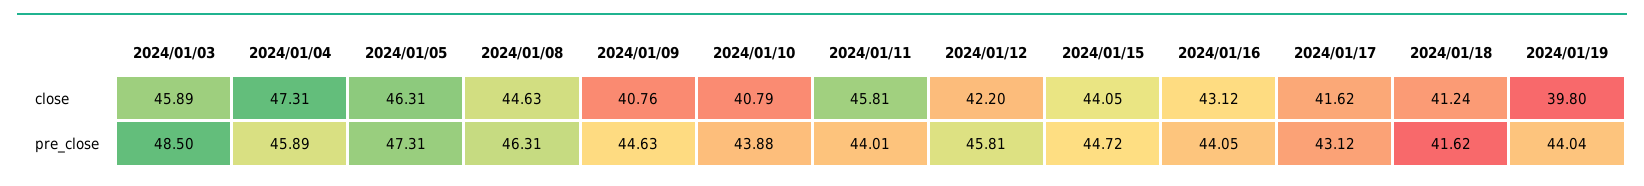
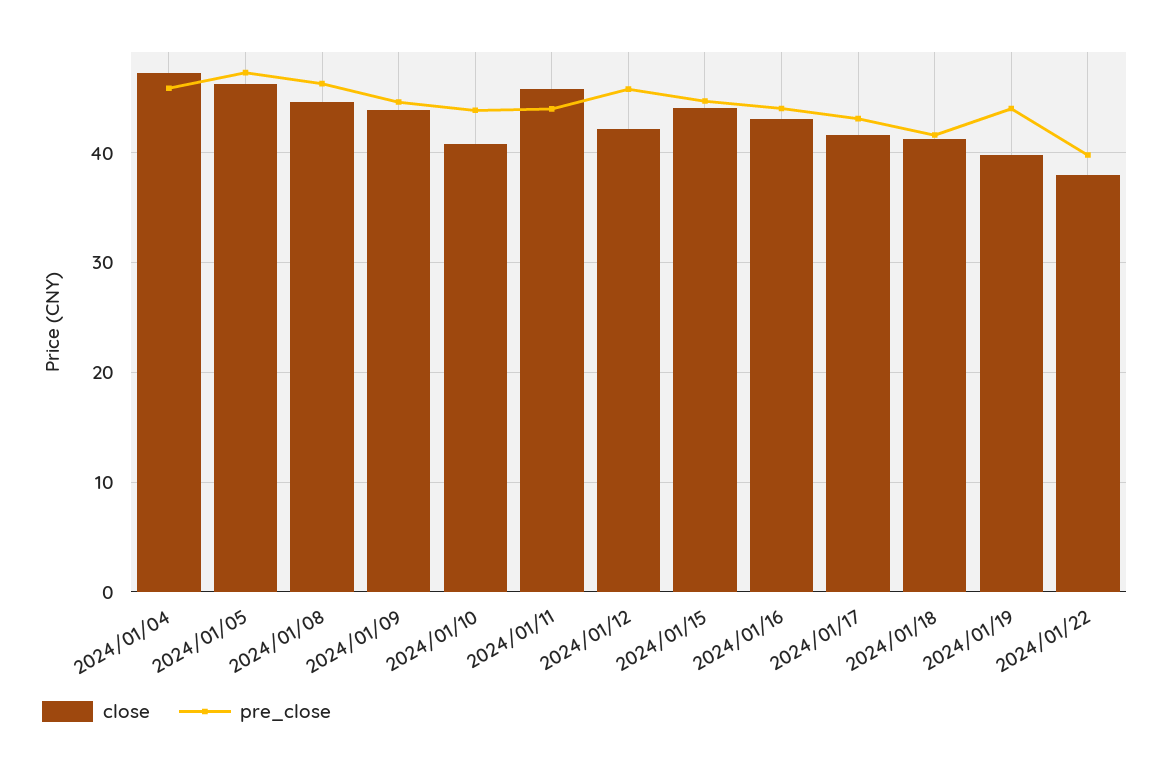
close, 2024/01/03: 45.89 -> none
close, 2024/01/09: 40.76 -> 44
pre_close, 2024/01/03: 48.5 -> none
close, 2024/01/22: none -> 38
pre_close, 2024/01/22: none -> 40

